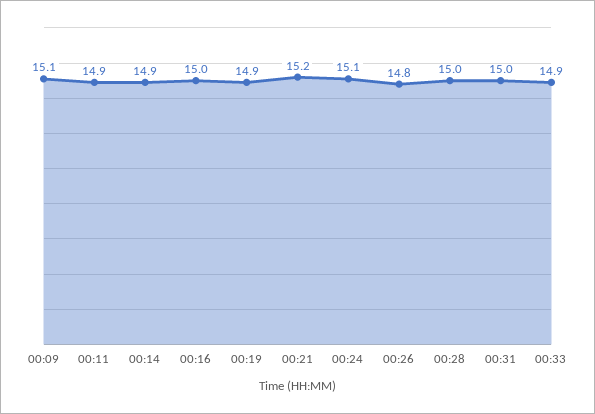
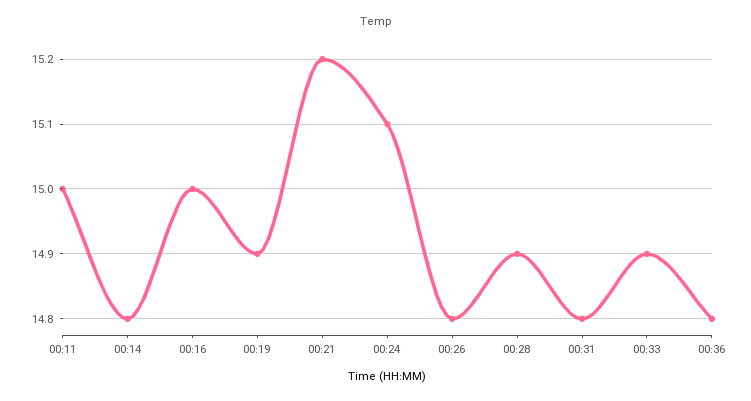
00:09: 15.1 -> none
00:11: 14.9 -> 15
00:14: 14.9 -> 14.8
00:28: 15 -> 14.9
00:31: 15 -> 14.8
00:36: none -> 14.8

